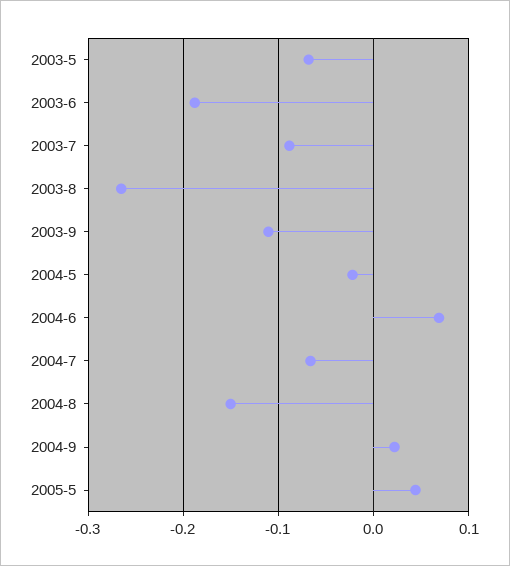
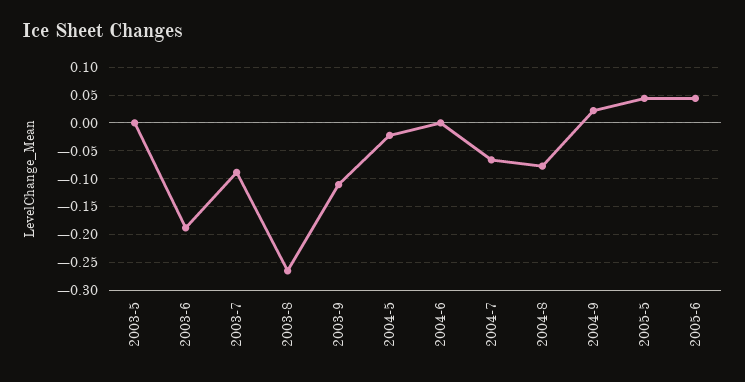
2003-5: -0.07 -> 0
2004-6: 0.07 -> 0
2004-8: -0.15 -> -0.075
2005-6: none -> 0.05

